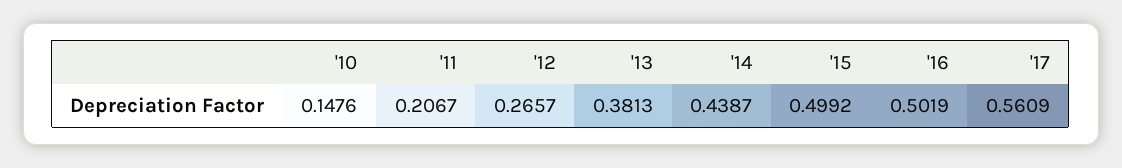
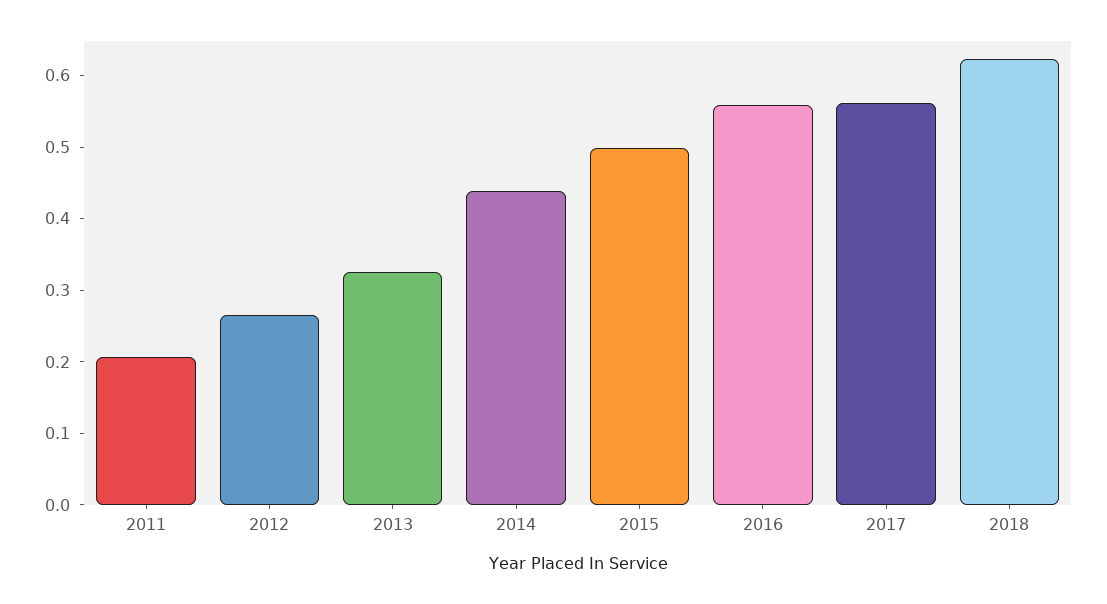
'10: 0.1476 -> none
'13: 0.3813 -> 0.32
'16: 0.5019 -> 0.56
2018: none -> 0.62

